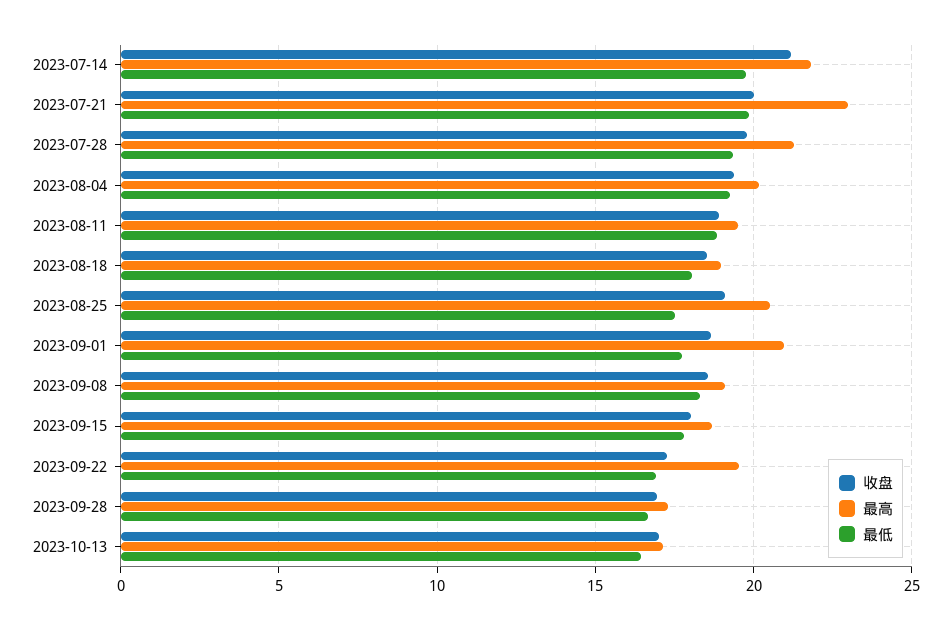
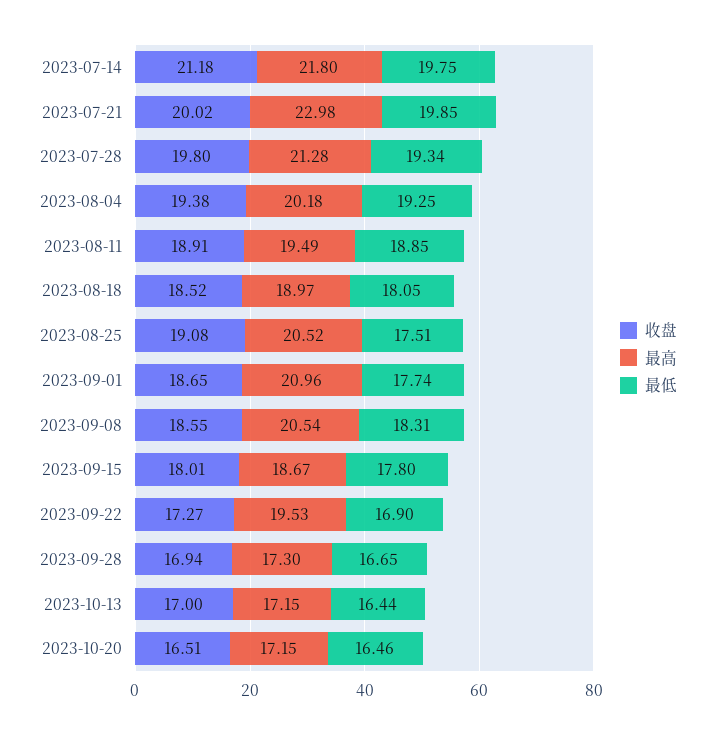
最高, 2023-09-08: 19 -> 20.54
收盘, 2023-10-20: none -> 16.51
最高, 2023-10-20: none -> 17.15
最低, 2023-10-20: none -> 16.46

